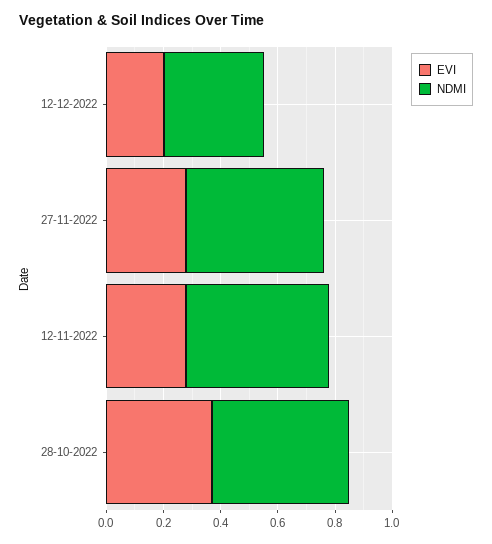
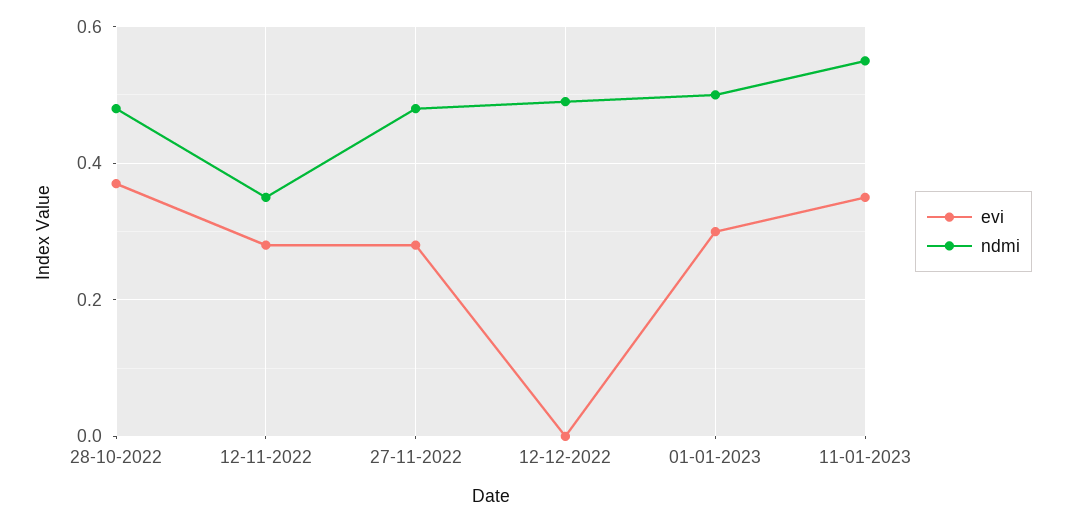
EVI, 12-12-2022: 0.2 -> 0
NDMI, 12-12-2022: 0.35 -> 0.5
NDMI, 12-11-2022: 0.5 -> 0.35
EVI, 01-01-2023: none -> 0.3
NDMI, 01-01-2023: none -> 0.5
EVI, 11-01-2023: none -> 0.35
NDMI, 11-01-2023: none -> 0.55

